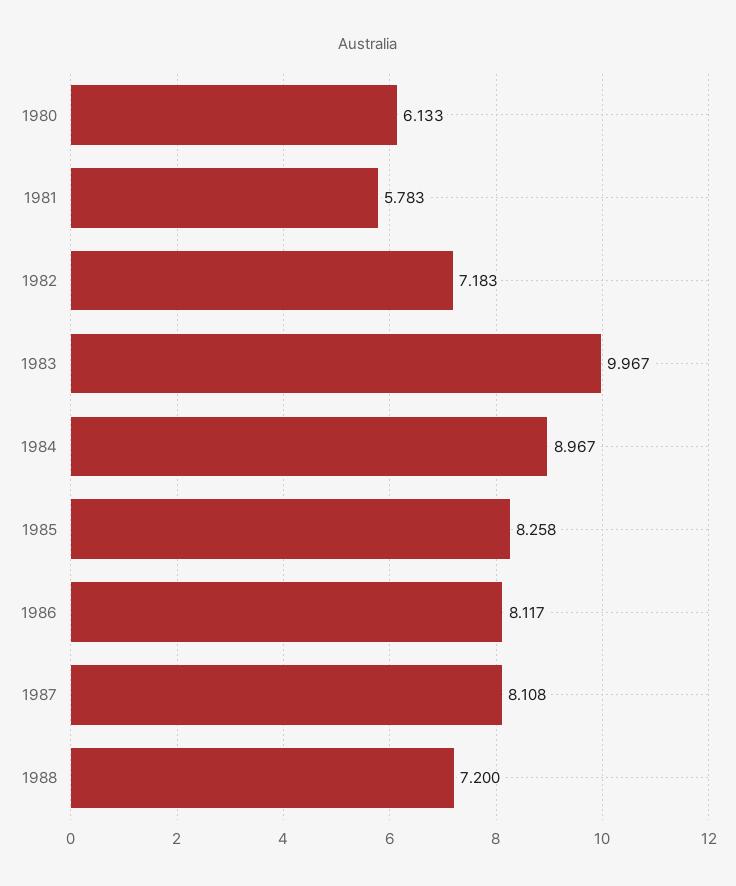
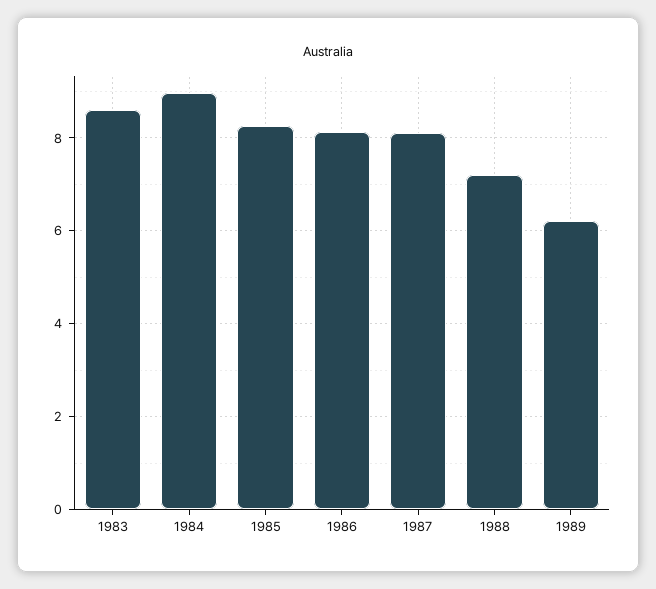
1980: 6.133 -> none
1981: 5.783 -> none
1982: 7.183 -> none
1983: 9.967 -> 8.6
1989: none -> 6.2

